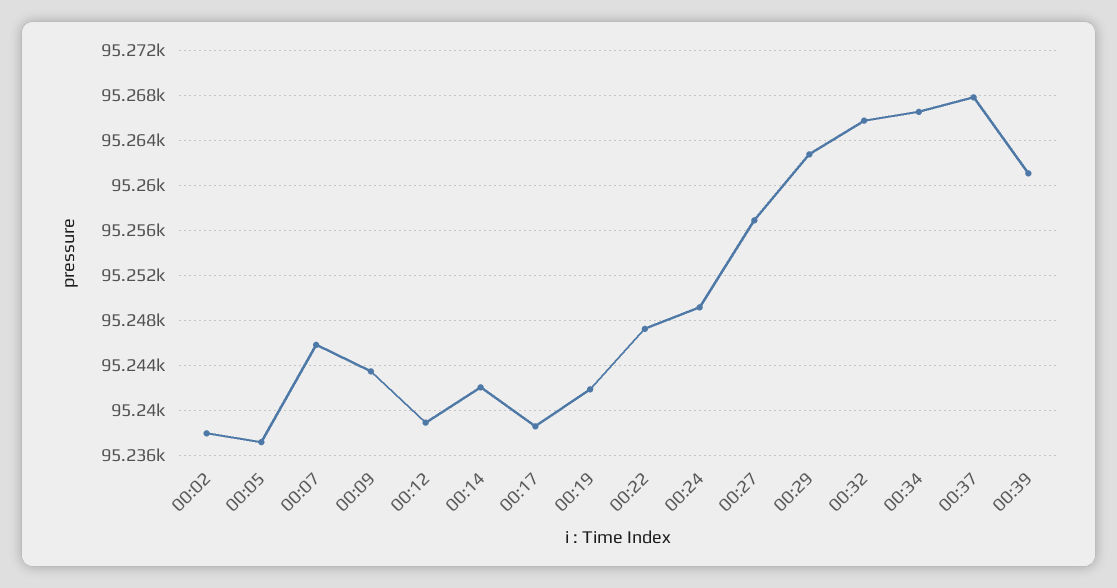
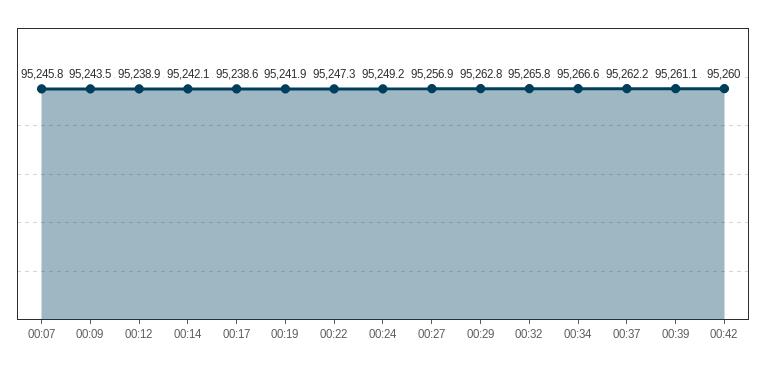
00:02: 95238 -> none
00:05: 95237 -> none
00:37: 95268 -> 95262.2
00:42: none -> 95260

